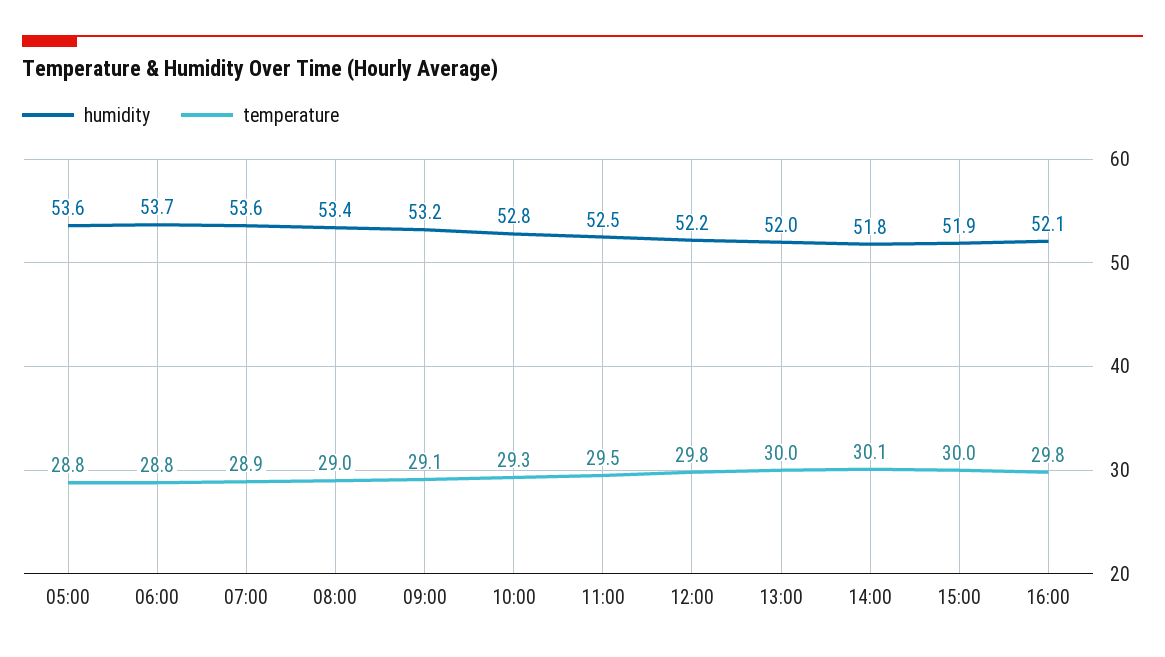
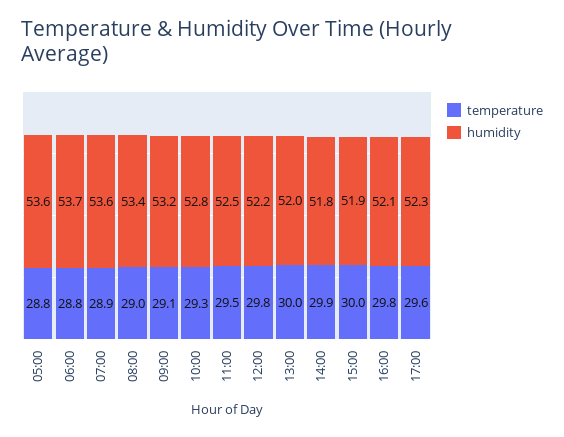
temperature, 14:00: 30.1 -> 29.9
temperature, 17:00: none -> 29.6
humidity, 17:00: none -> 52.3

